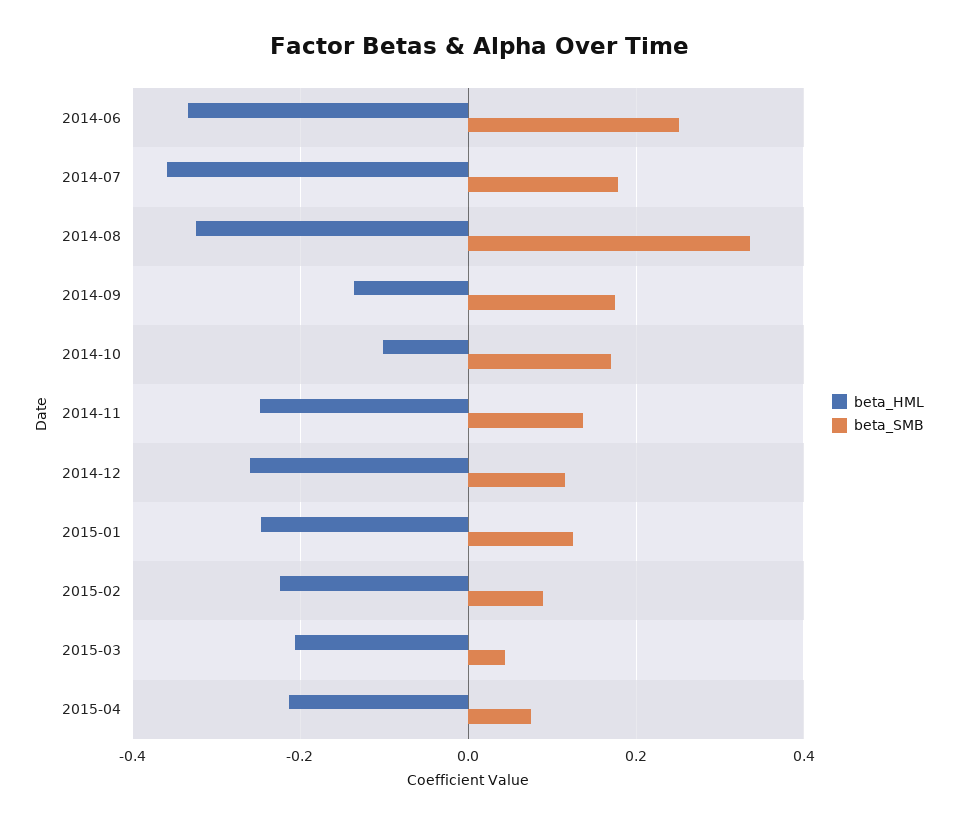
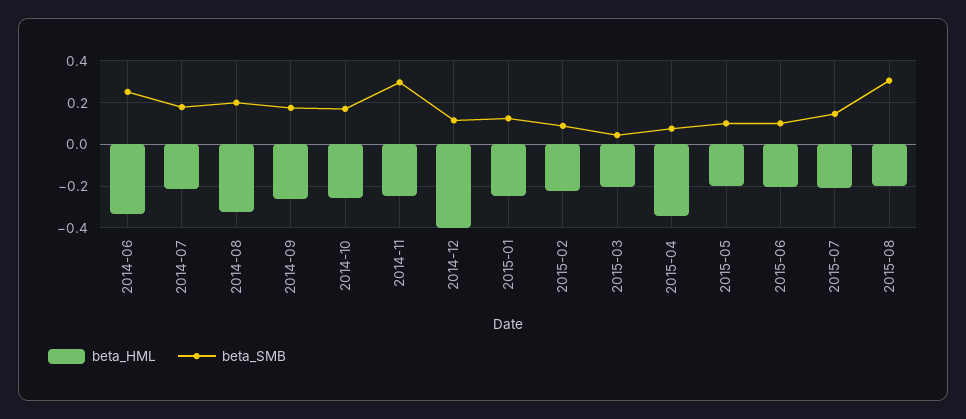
beta_HML, 2014-07: -0.36 -> -0.2
beta_SMB, 2014-08: 0.34 -> 0.2
beta_HML, 2014-09: -0.14 -> -0.25
beta_HML, 2014-10: -0.1 -> -0.25
beta_SMB, 2014-11: 0.14 -> 0.3
beta_HML, 2014-12: -0.26 -> -0.4
beta_HML, 2015-04: -0.22 -> -0.35
beta_HML, 2015-05: none -> -0.2
beta_SMB, 2015-05: none -> 0.1
beta_HML, 2015-06: none -> -0.2
beta_SMB, 2015-06: none -> 0.1
beta_HML, 2015-07: none -> -0.2
beta_SMB, 2015-07: none -> 0.15
beta_HML, 2015-08: none -> -0.2
beta_SMB, 2015-08: none -> 0.3

